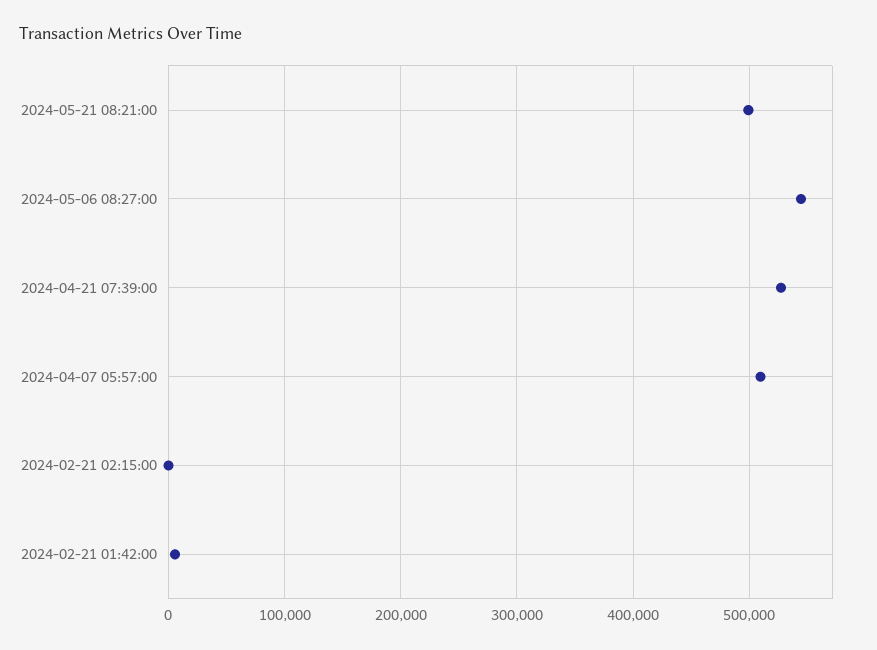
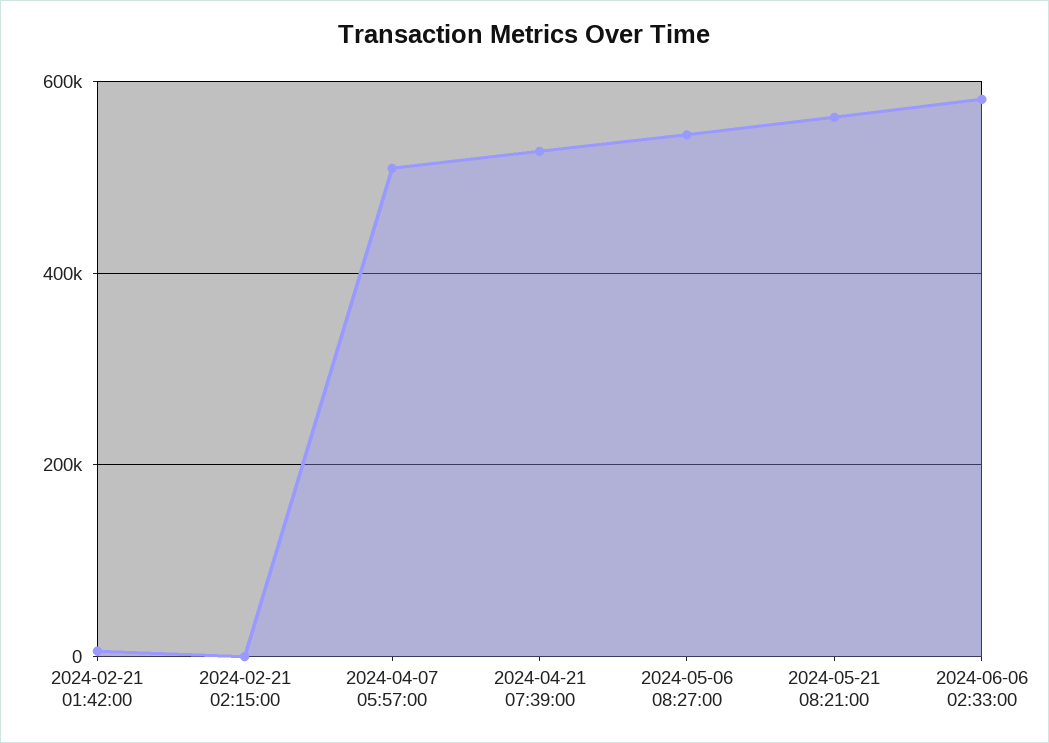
2024-05-21 08:21:00: 500000 -> 560000
2024-06-06 02:33:00: none -> 580000

